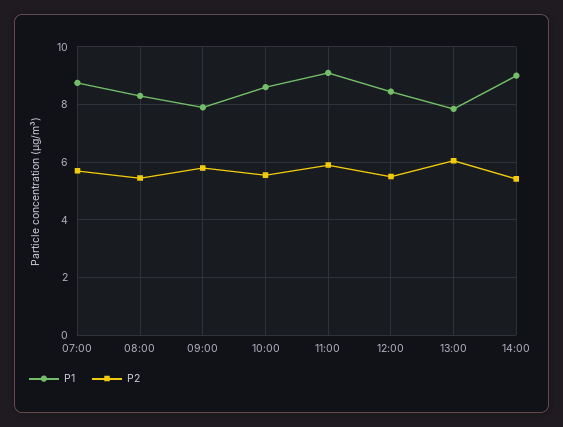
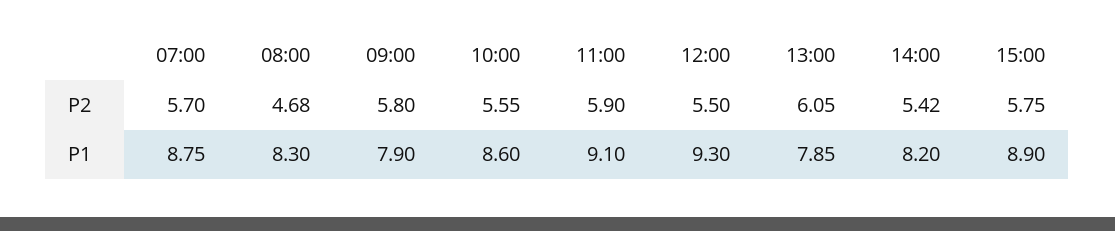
P2, 08:00: 5.5 -> 4.68
P1, 12:00: 8.5 -> 9.3
P1, 14:00: 9 -> 8.2
P2, 15:00: none -> 5.75
P1, 15:00: none -> 8.9

